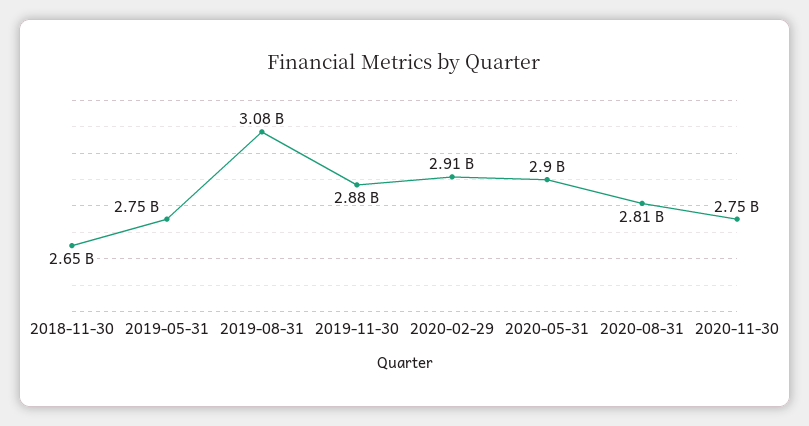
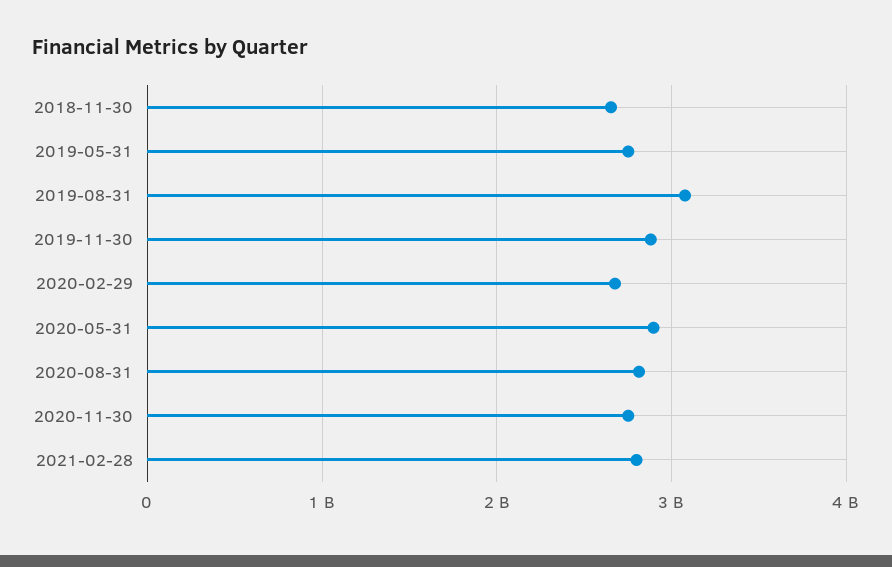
2020-02-29: 2910000000 -> 2700000000
2021-02-28: none -> 2800000000

